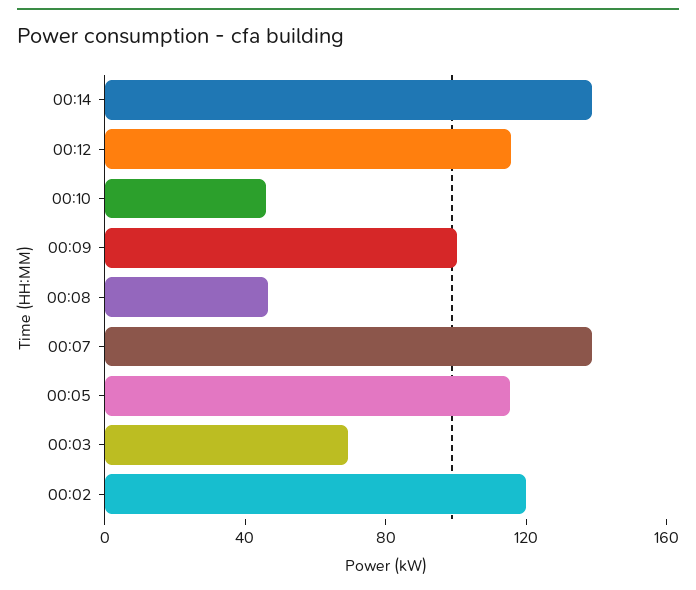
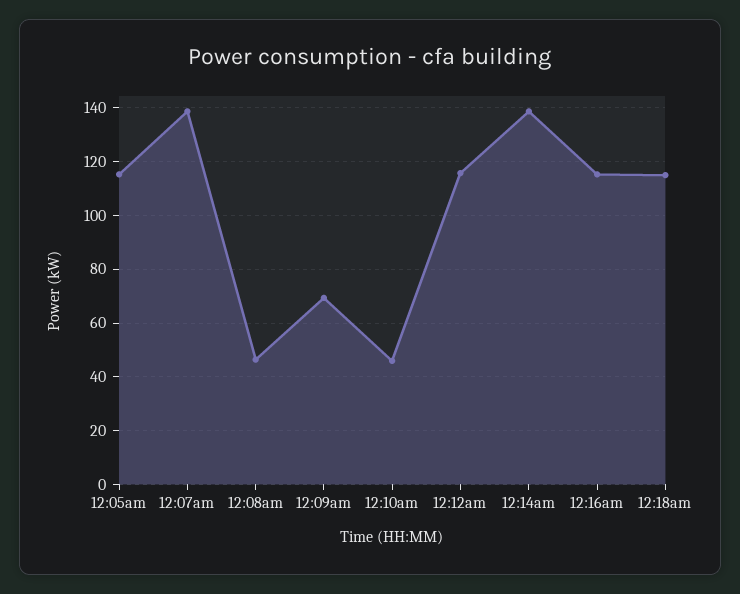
00:09: 100 -> 70
00:03: 70 -> none
00:02: 120 -> none
12:16am: none -> 115
12:18am: none -> 115

